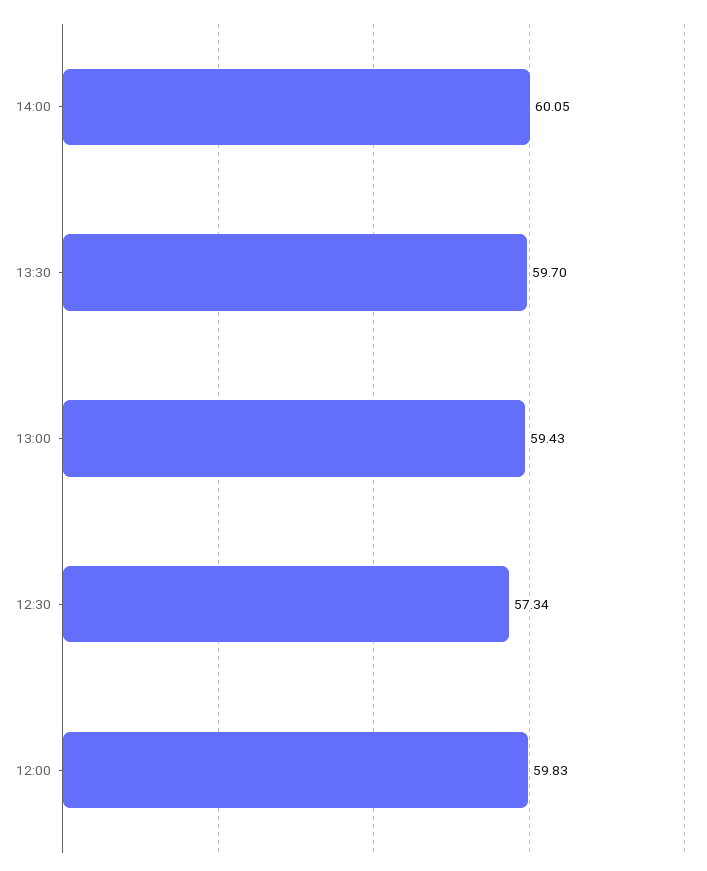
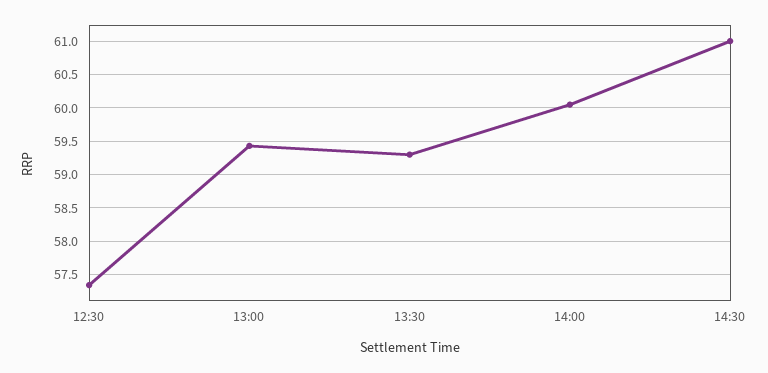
13:30: 59.7 -> 59.3
12:00: 59.83 -> none
14:30: none -> 61

